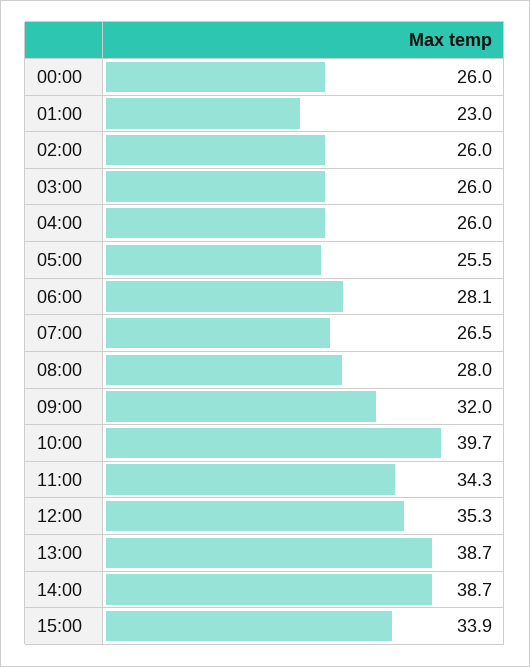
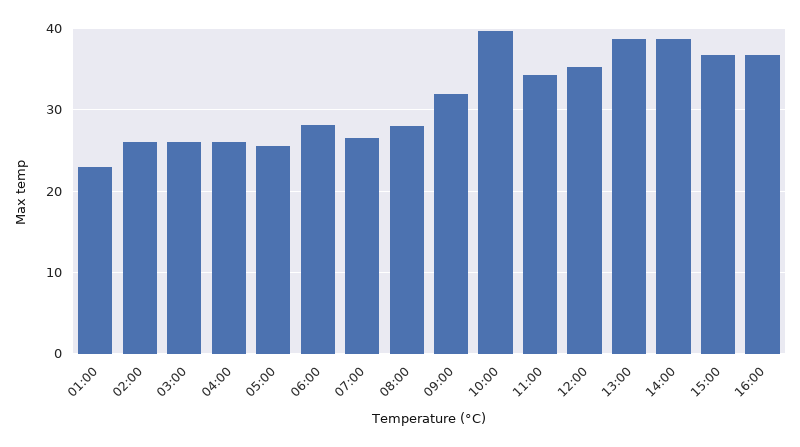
00:00: 26 -> none
15:00: 33.9 -> 37
16:00: none -> 37

